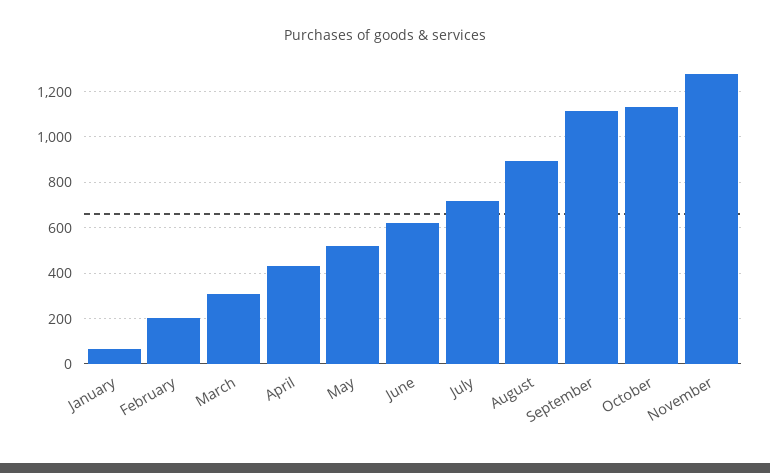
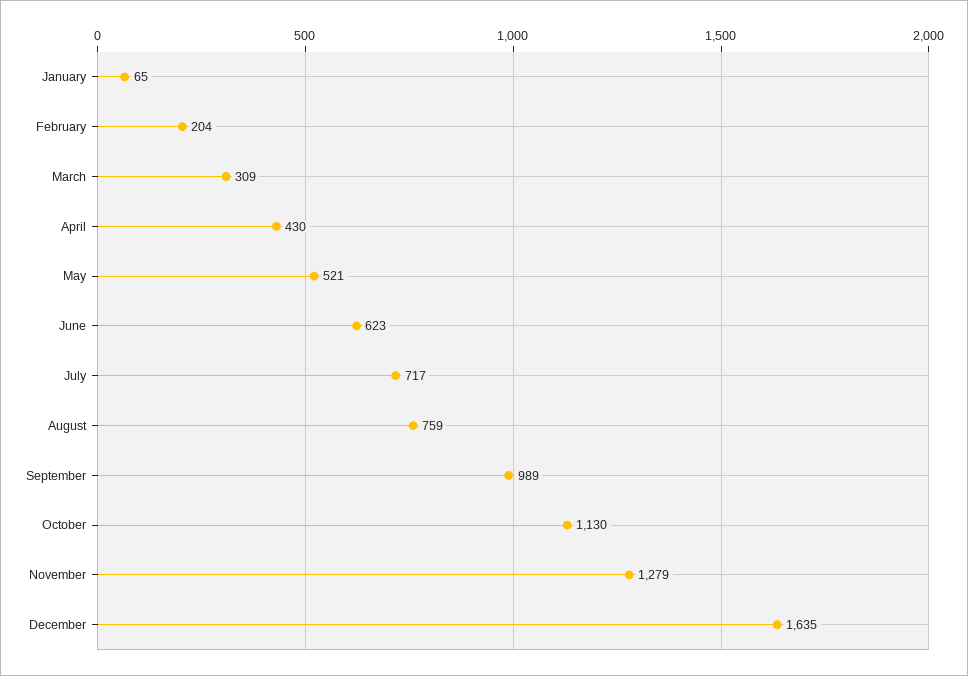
August: 900 -> 759
September: 1100 -> 989
December: none -> 1635

